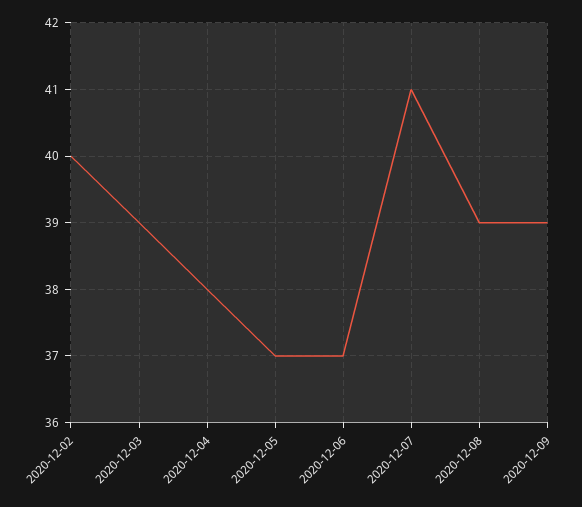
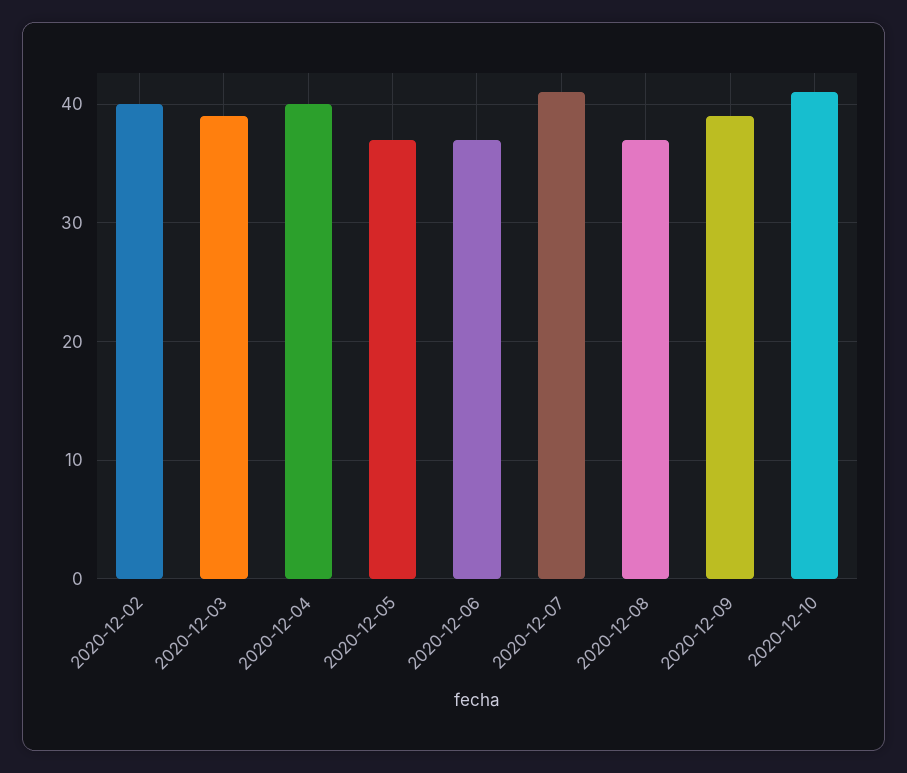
2020-12-04: 38 -> 40
2020-12-08: 39 -> 37
2020-12-10: none -> 41

